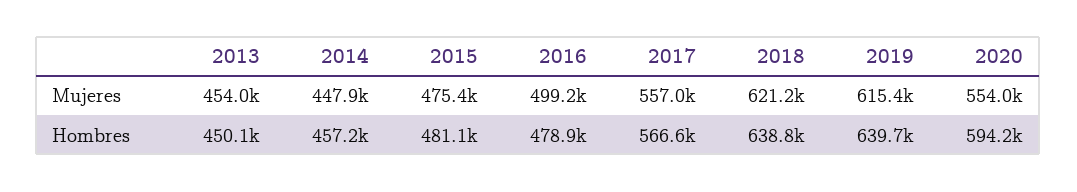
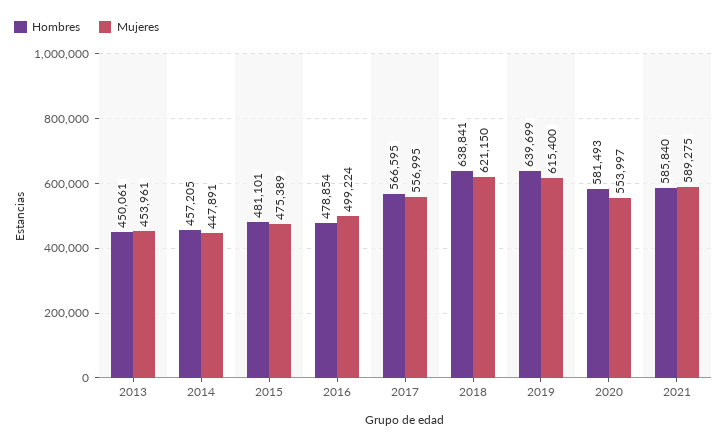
Hombres, 2020: 594200 -> 581493
Hombres, 2021: none -> 585840
Mujeres, 2021: none -> 589275

